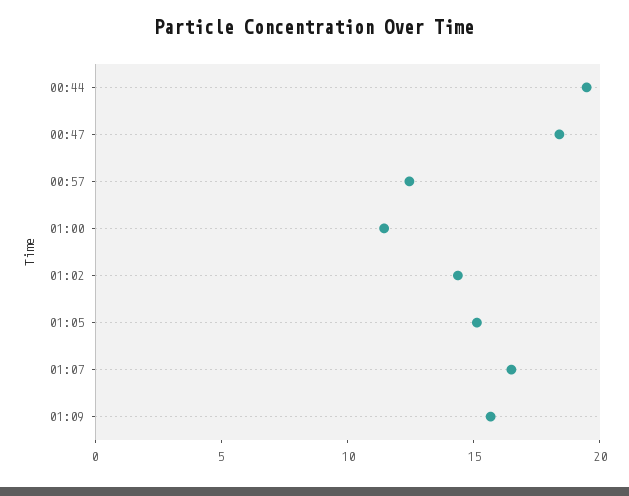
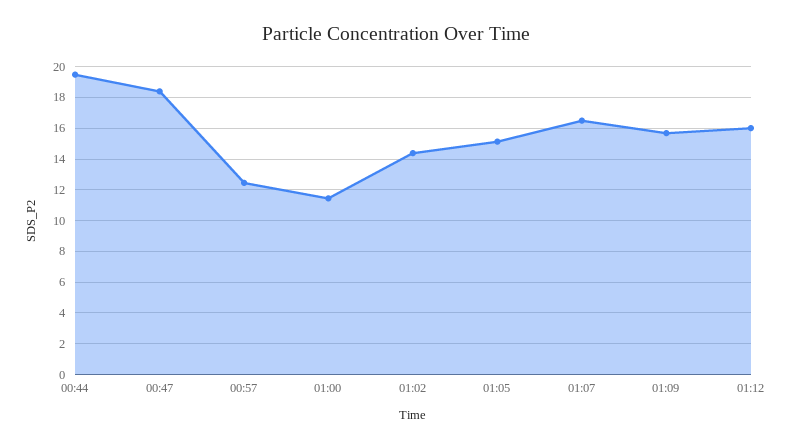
01:12: none -> 16

